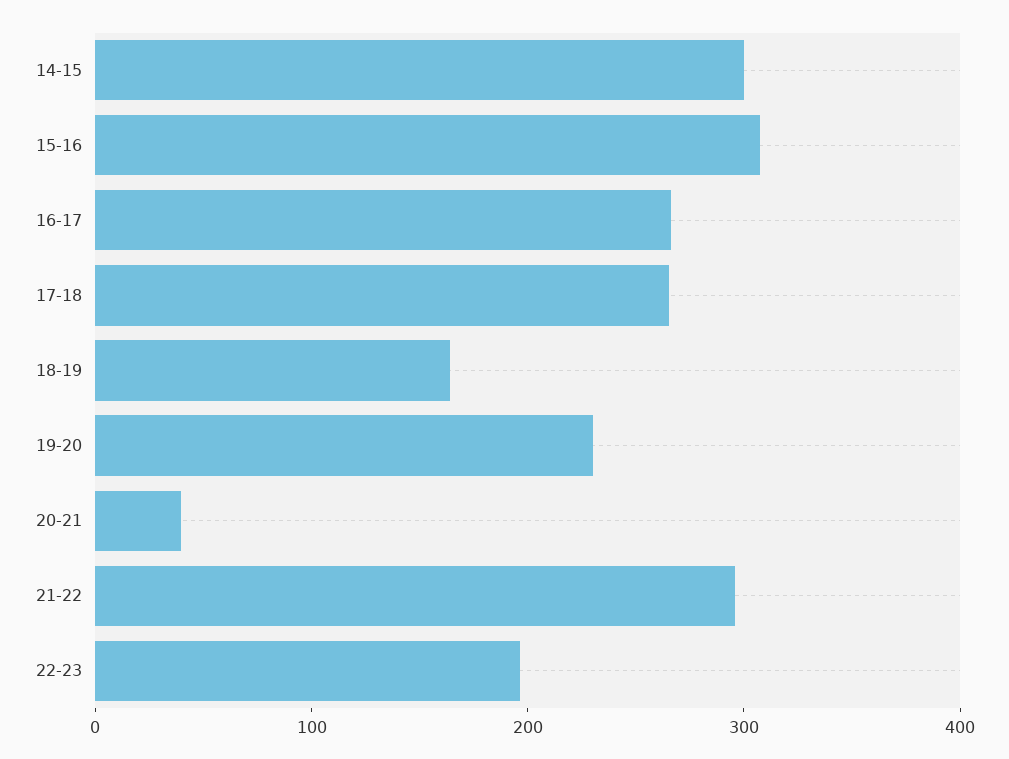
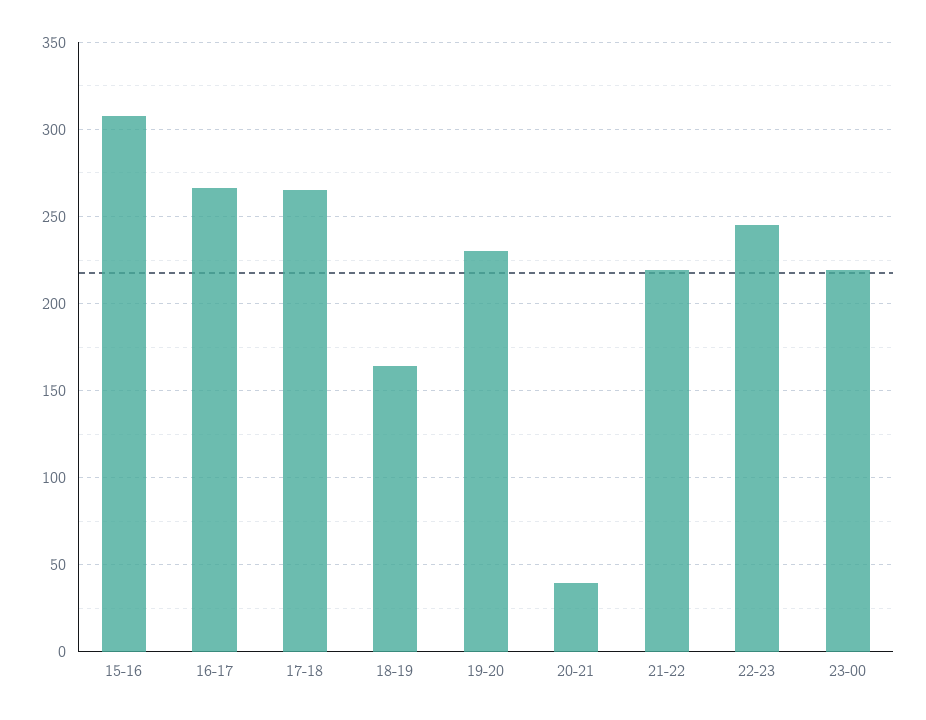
14-15: 300 -> none
21-22: 300 -> 220
22-23: 200 -> 245
23-00: none -> 220

